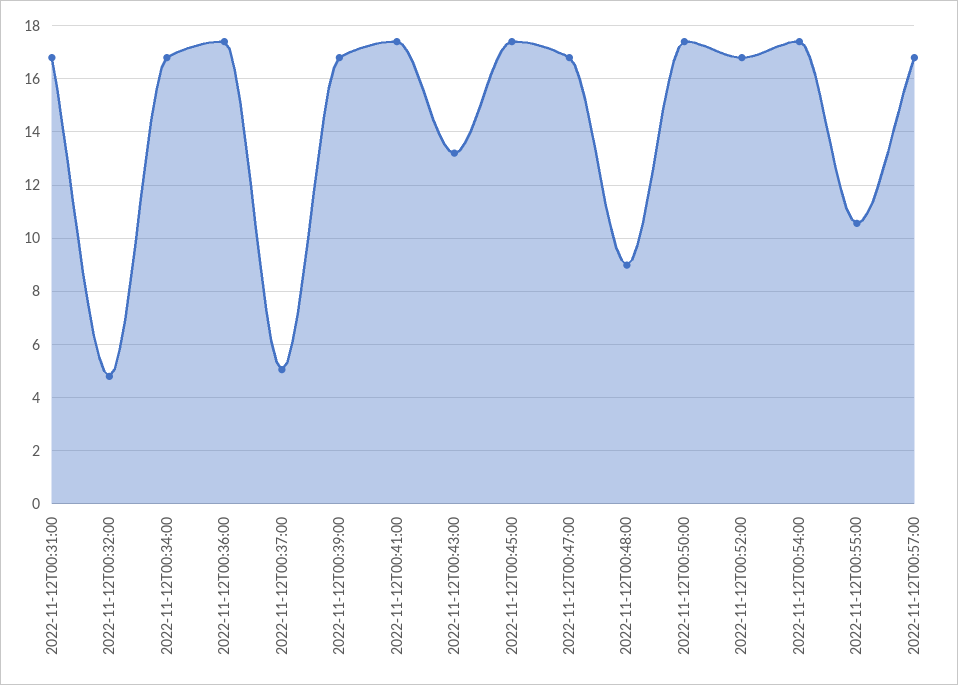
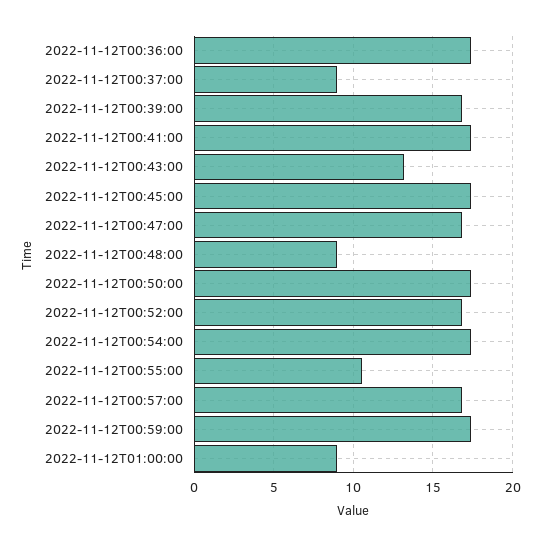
2022-11-12T00:31:00: 16.75 -> none
2022-11-12T00:32:00: 4.75 -> none
2022-11-12T00:34:00: 16.75 -> none
2022-11-12T00:37:00: 5 -> 9
2022-11-12T00:59:00: none -> 17.5
2022-11-12T01:00:00: none -> 9

